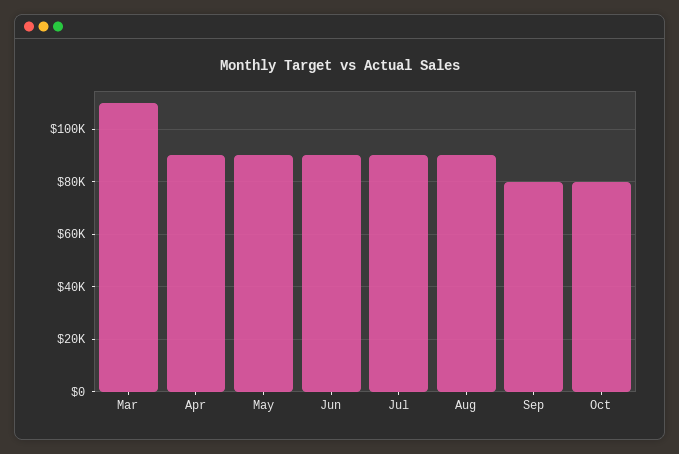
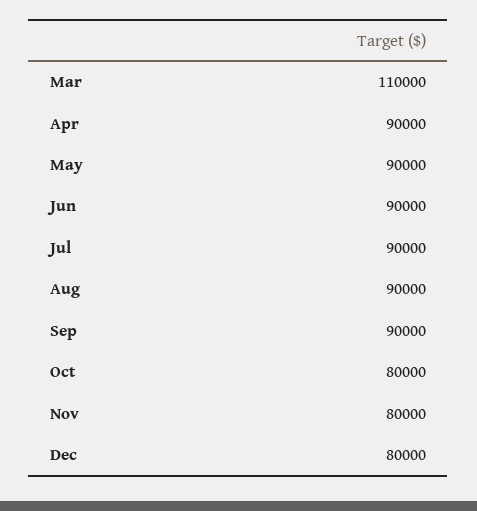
Sep: 80000 -> 90000
Nov: none -> 80000
Dec: none -> 80000

